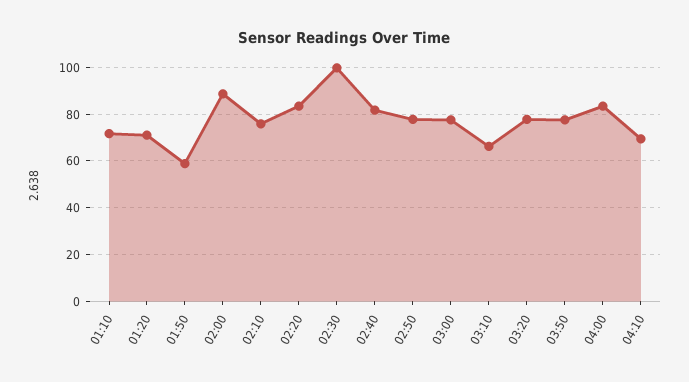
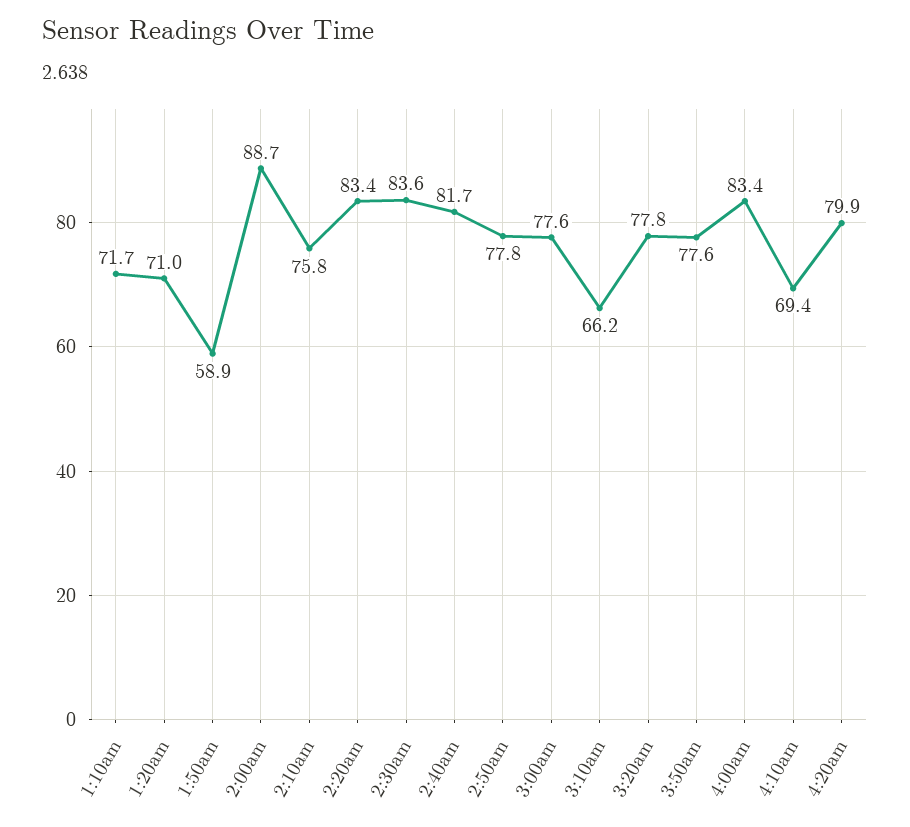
02:30: 100 -> 83.6
4:20am: none -> 79.9

